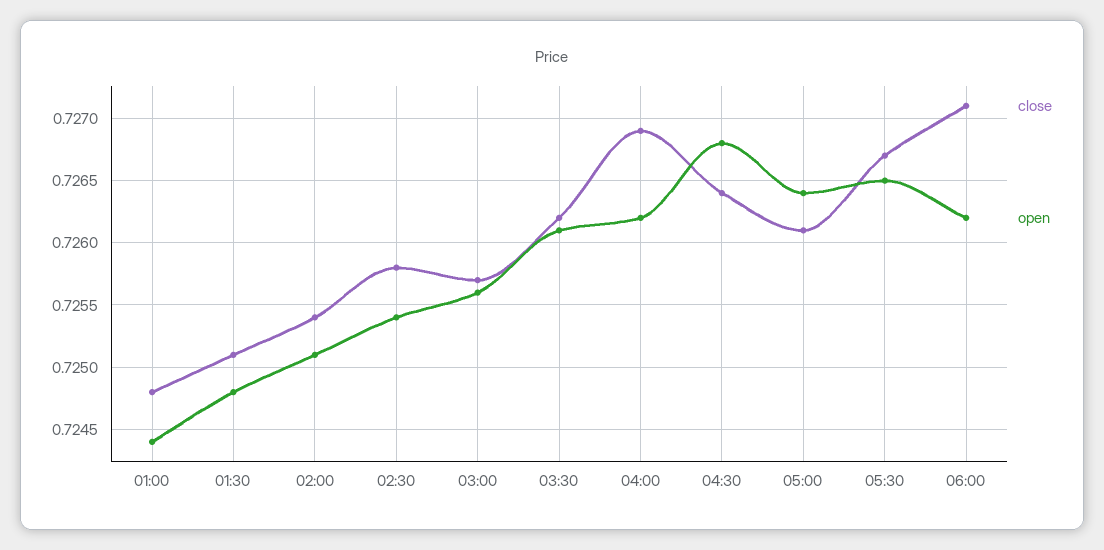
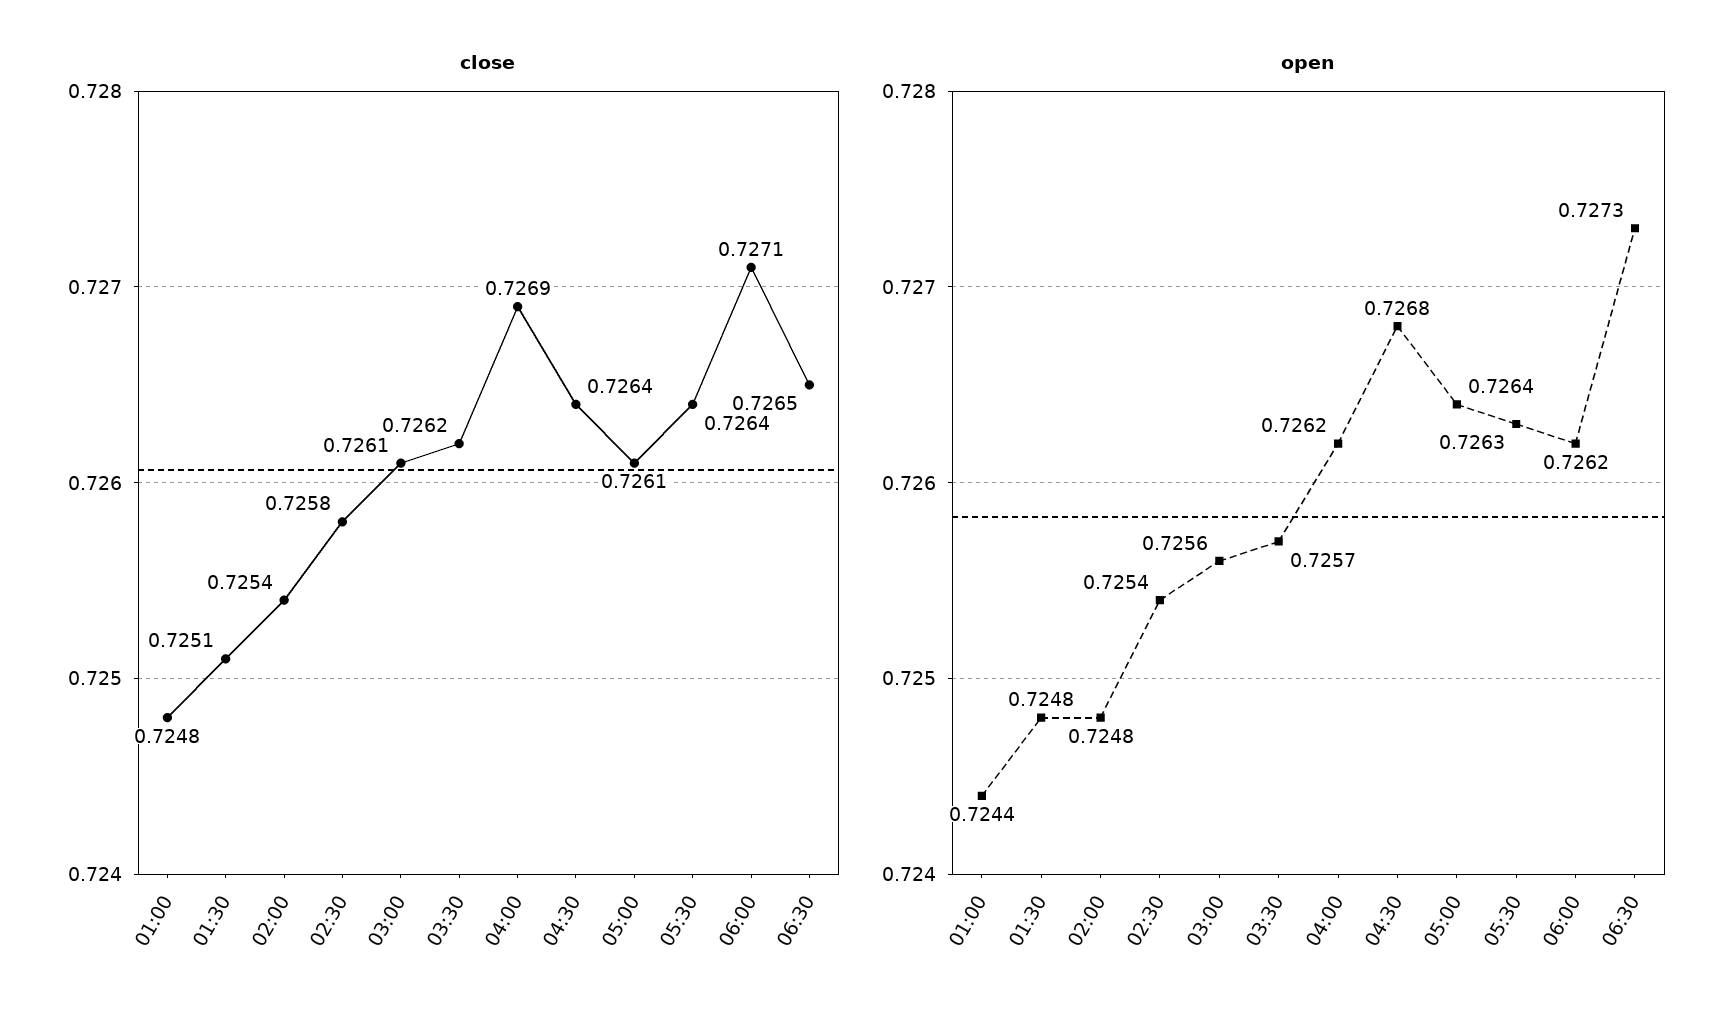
open, 02:00: 0.7251 -> 0.7248
close, 03:00: 0.7257 -> 0.7261
open, 03:30: 0.7261 -> 0.7257
close, 05:30: 0.7267 -> 0.7264
open, 05:30: 0.7265 -> 0.7263
close, 06:30: none -> 0.7265
open, 06:30: none -> 0.7273

